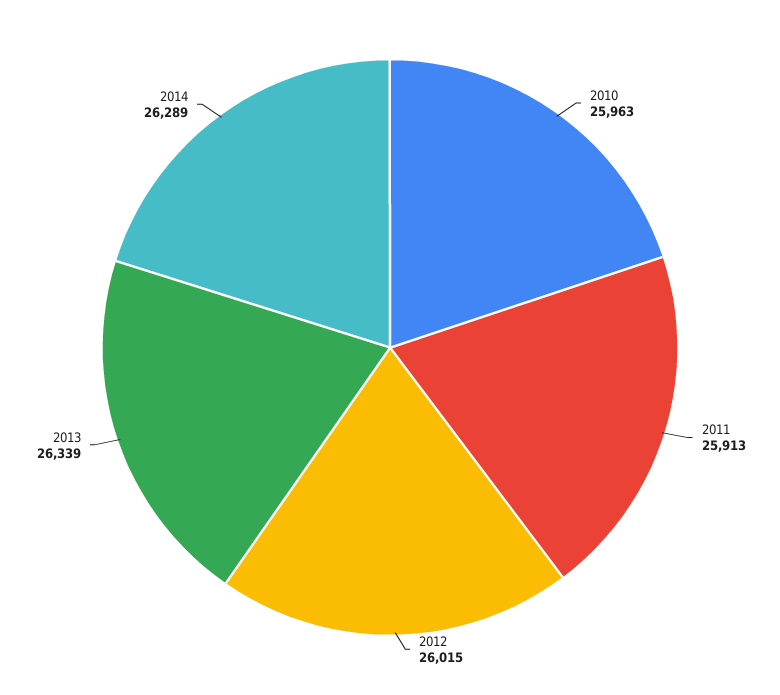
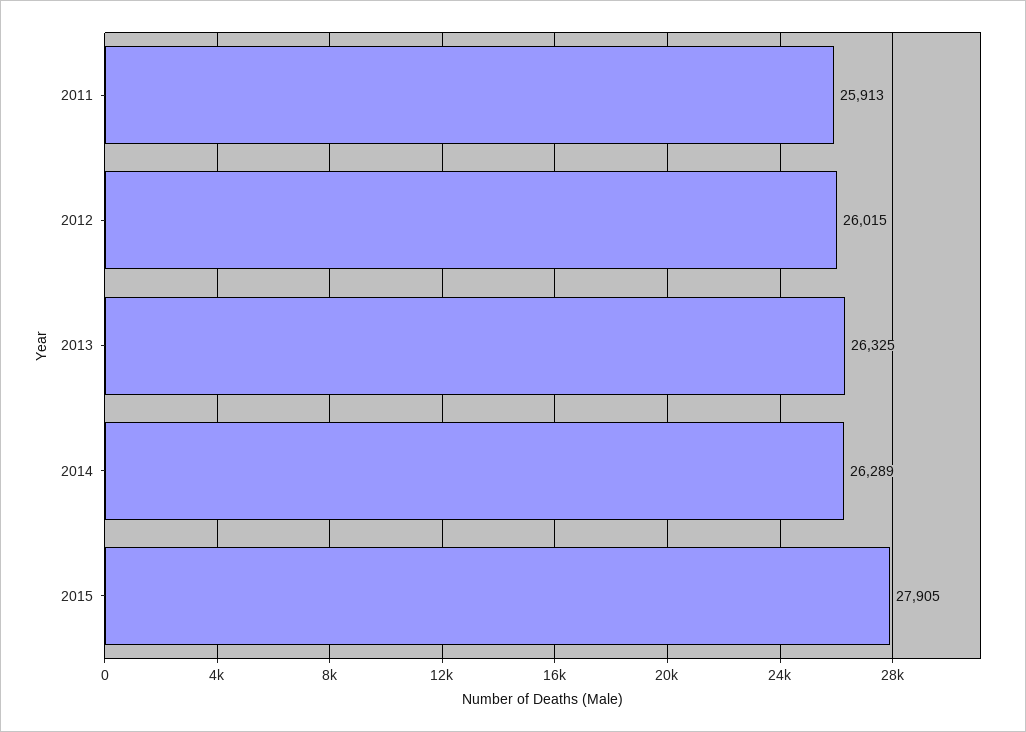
2010: 25963 -> none
2013: 26339 -> 26325
2015: none -> 27905

